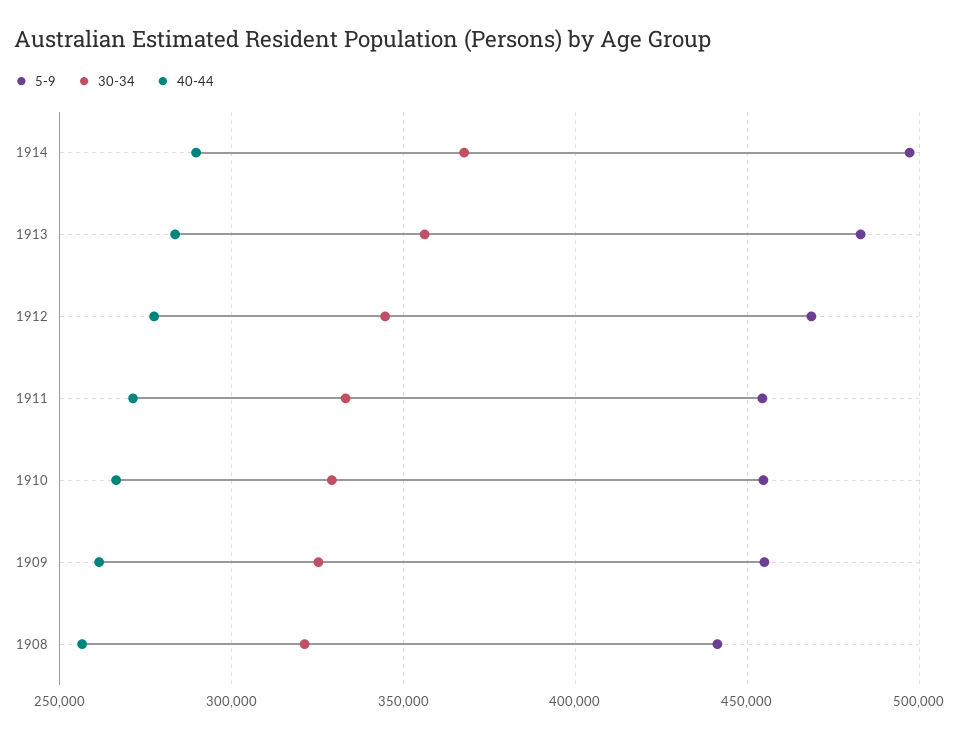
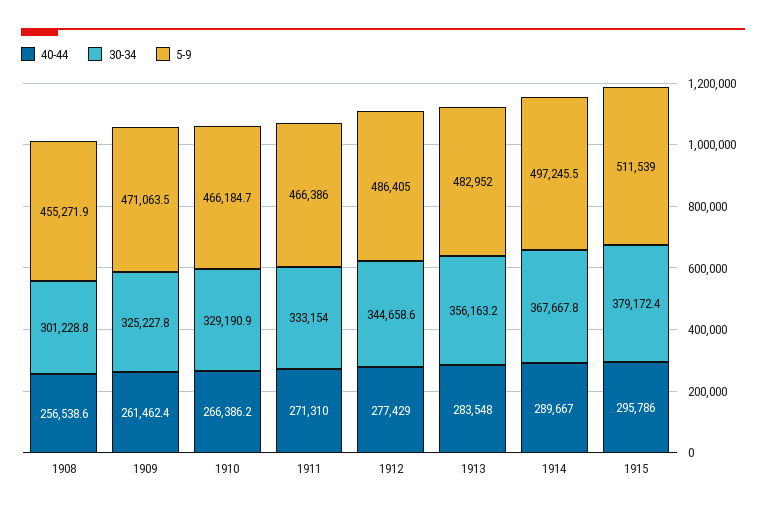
5-9, 1912: 470000 -> 486405
5-9, 1911: 455000 -> 466386
5-9, 1910: 455000 -> 466184.7
5-9, 1909: 455000 -> 471063.5
5-9, 1908: 440000 -> 455271.9
30-34, 1908: 320000 -> 301228.8
40-44, 1915: none -> 295786
30-34, 1915: none -> 379172.4
5-9, 1915: none -> 511539

